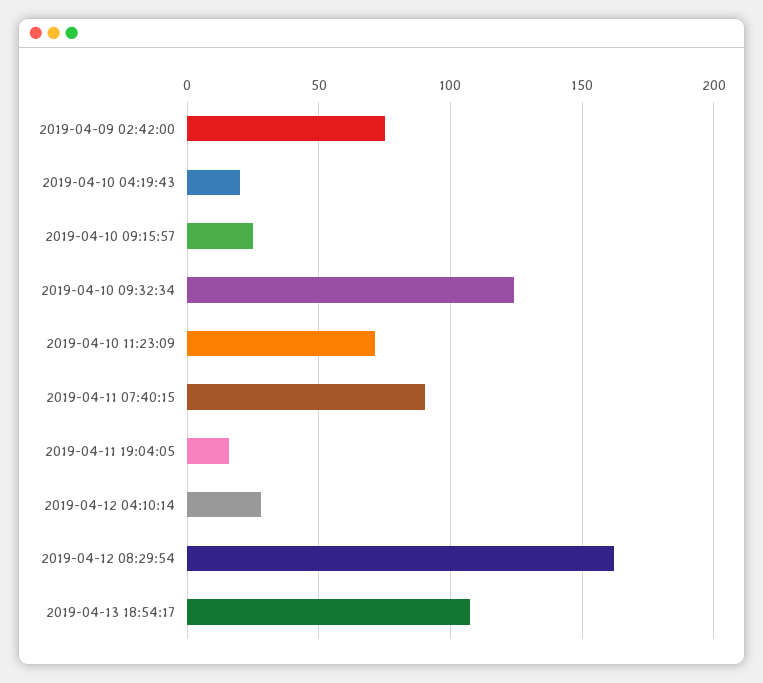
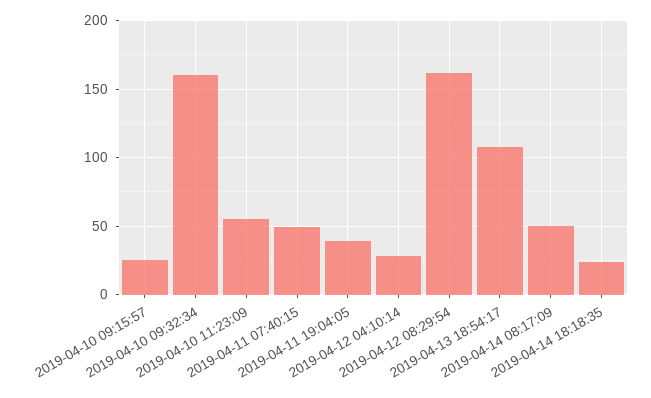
2019-04-09 02:42:00: 75 -> none
2019-04-10 04:19:43: 20 -> none
2019-04-10 09:32:34: 125 -> 160
2019-04-10 11:23:09: 70 -> 55
2019-04-11 07:40:15: 90 -> 50
2019-04-11 19:04:05: 15 -> 40
2019-04-14 08:17:09: none -> 50
2019-04-14 18:18:35: none -> 25

